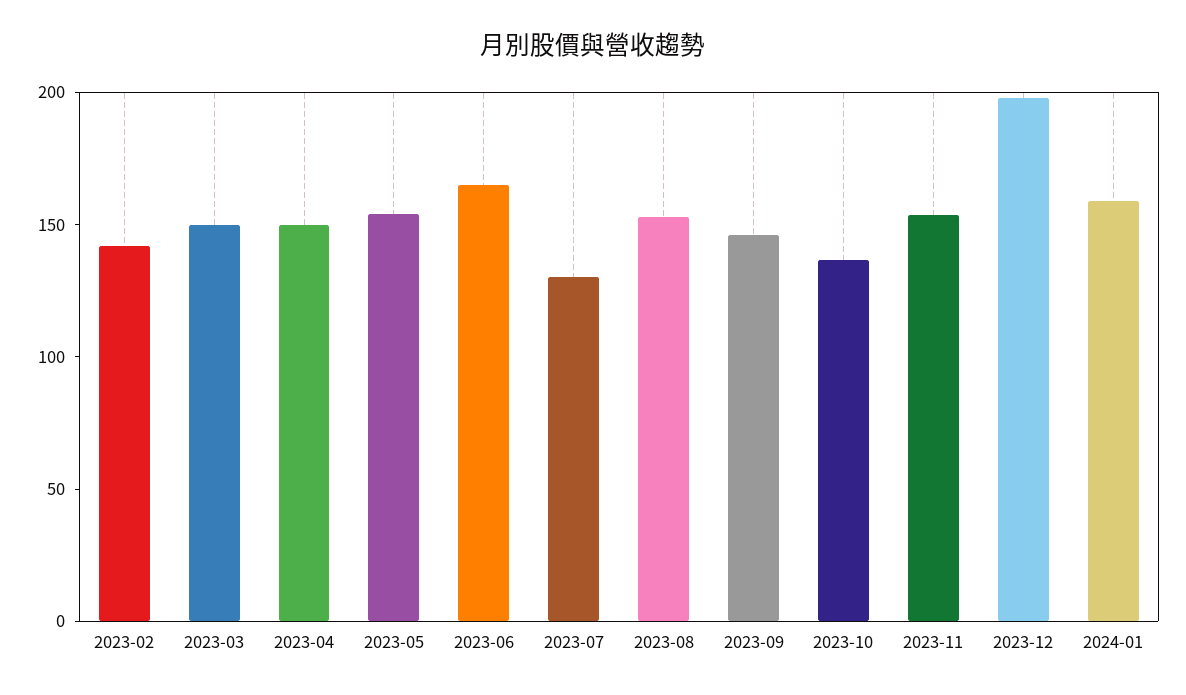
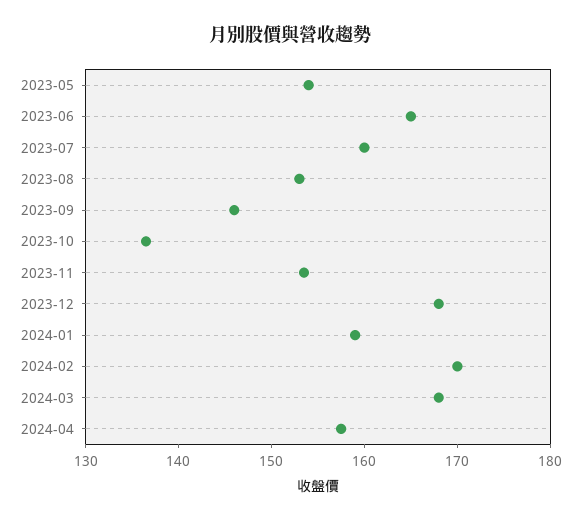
2023-02: 140 -> none
2023-03: 150 -> none
2023-04: 150 -> none
2023-07: 130 -> 160
2023-12: 200 -> 168
2024-02: none -> 170
2024-03: none -> 168
2024-04: none -> 158

